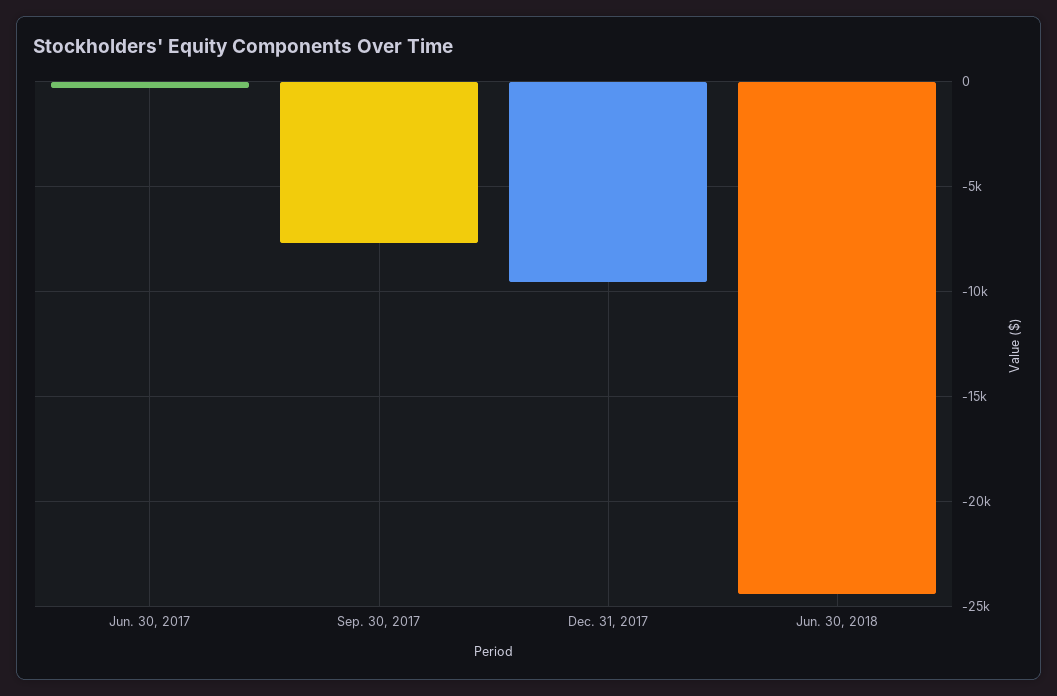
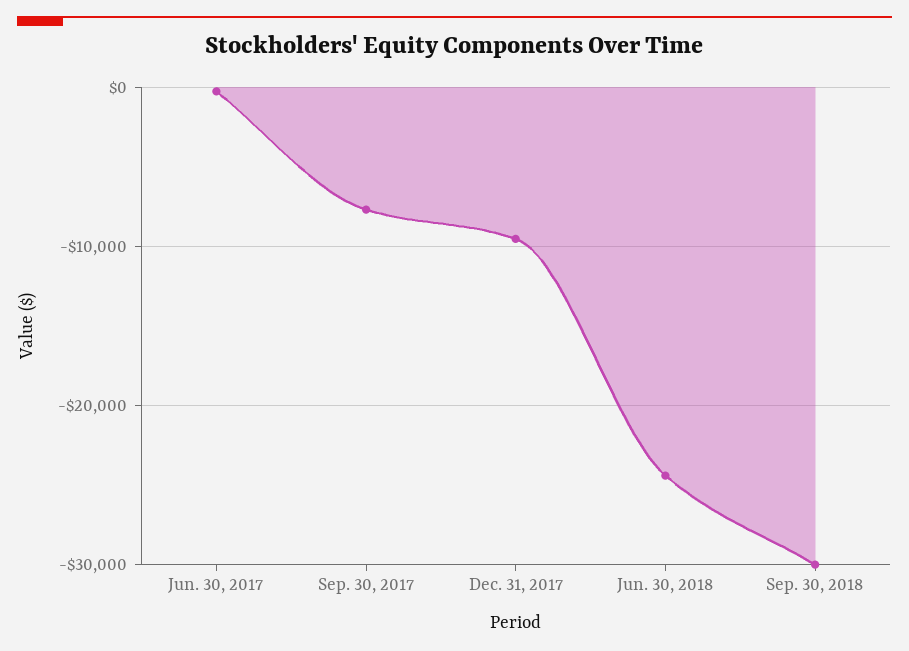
Sep. 30, 2018: none -> -30000

